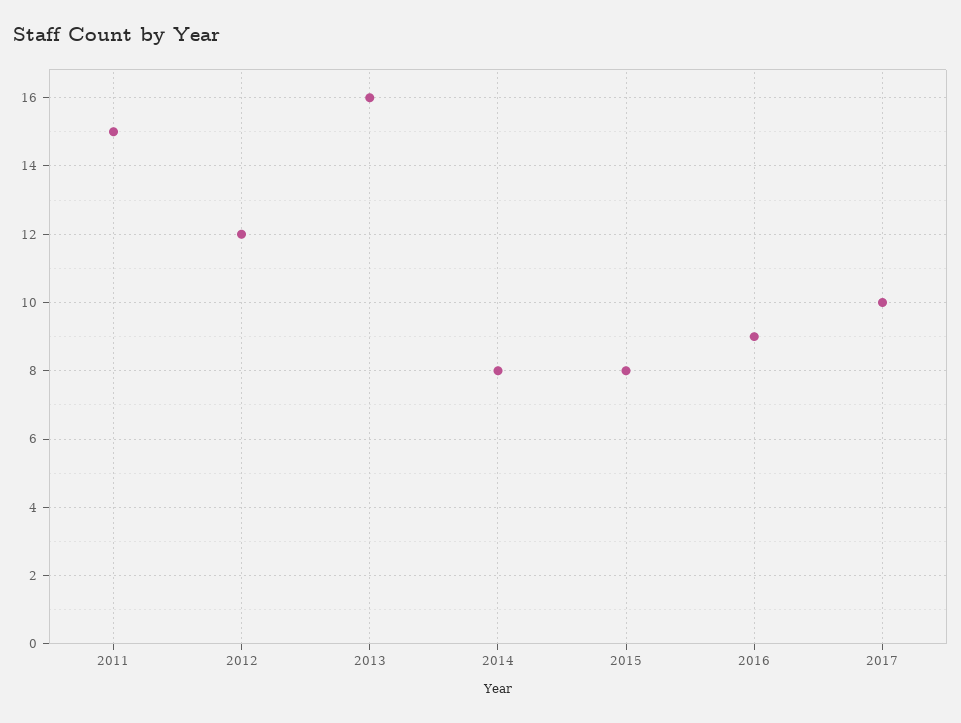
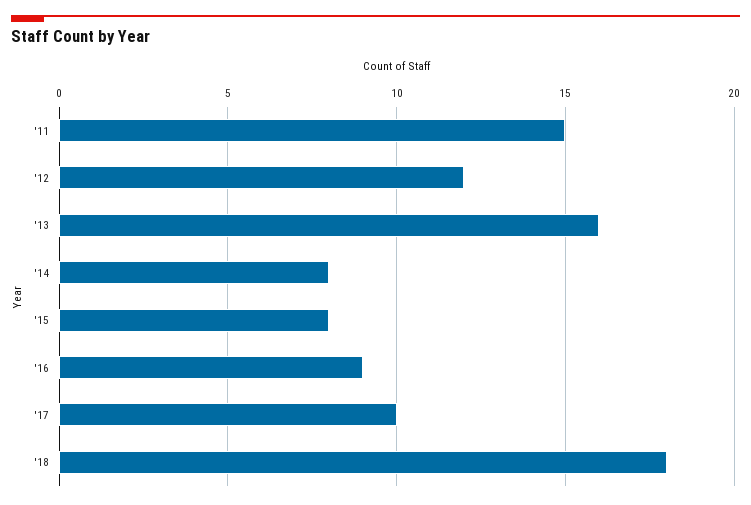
'18: none -> 18

